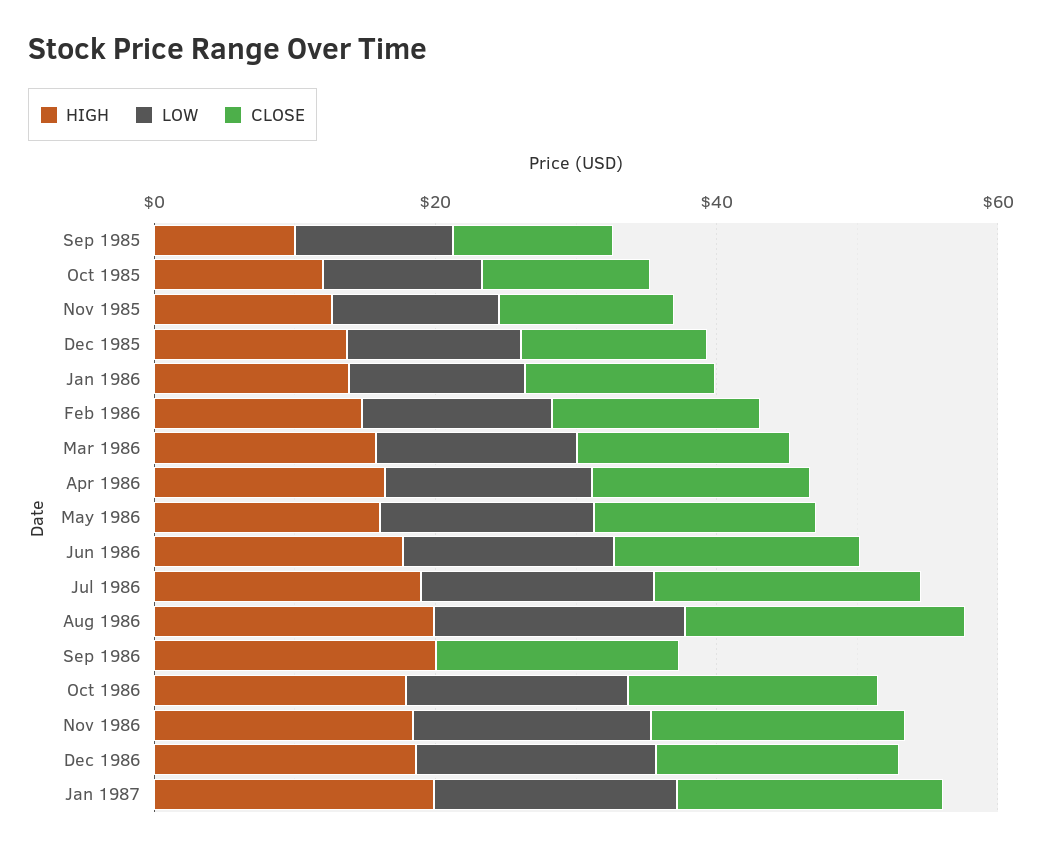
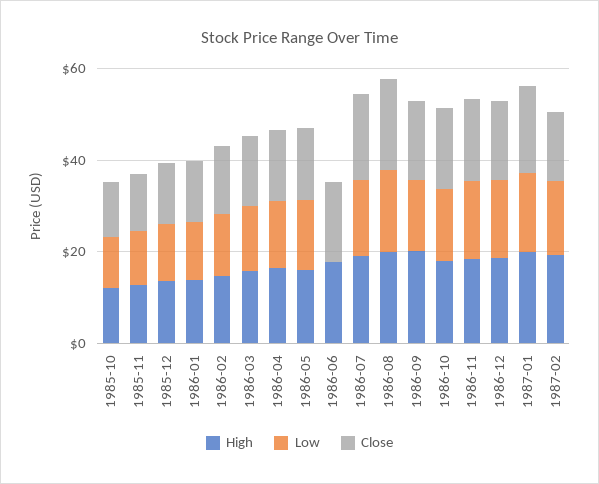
HIGH, Sep 1985: 10 -> none
LOW, Sep 1985: 10 -> none
CLOSE, Sep 1985: 10 -> none
LOW, Jun 1986: 15 -> 0
LOW, Sep 1986: 0 -> 15
HIGH, 1987-02: none -> 20
LOW, 1987-02: none -> 15
CLOSE, 1987-02: none -> 15

